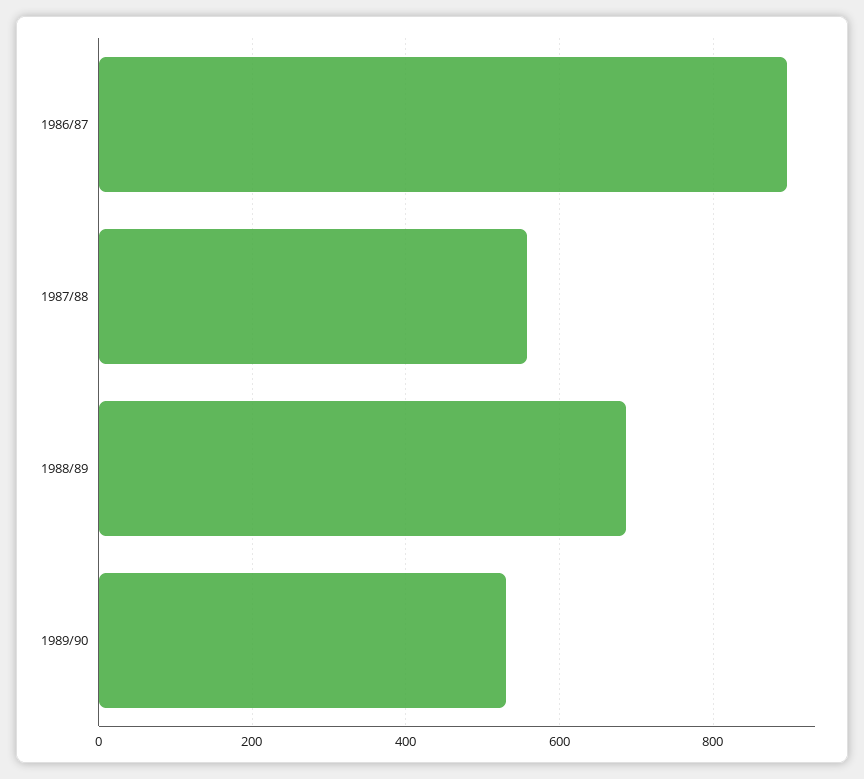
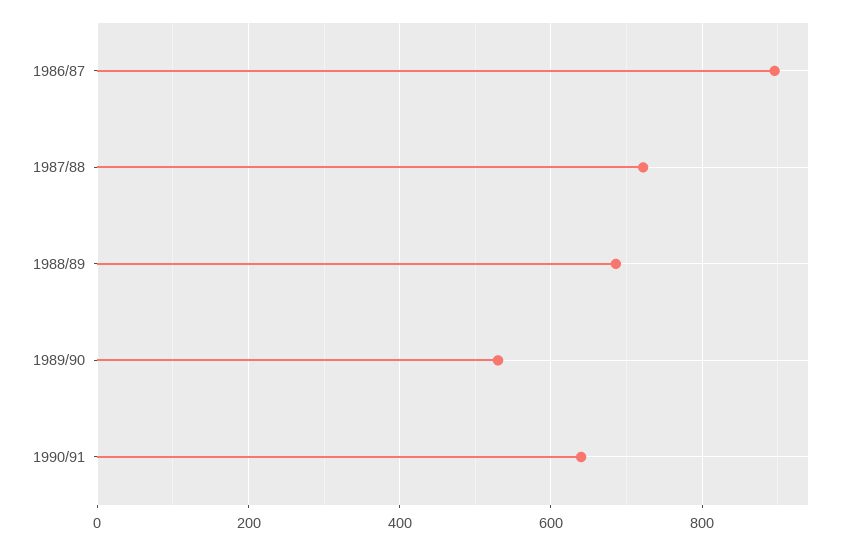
1987/88: 560 -> 720
1990/91: none -> 640

